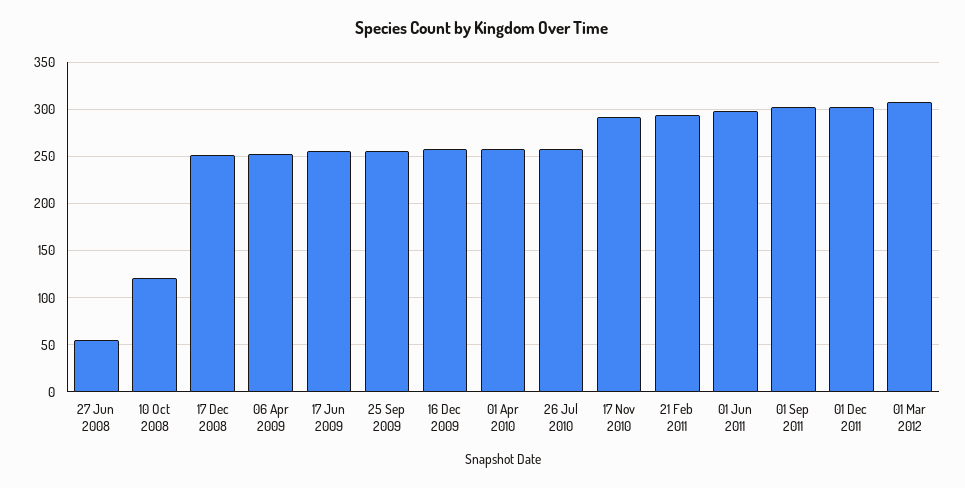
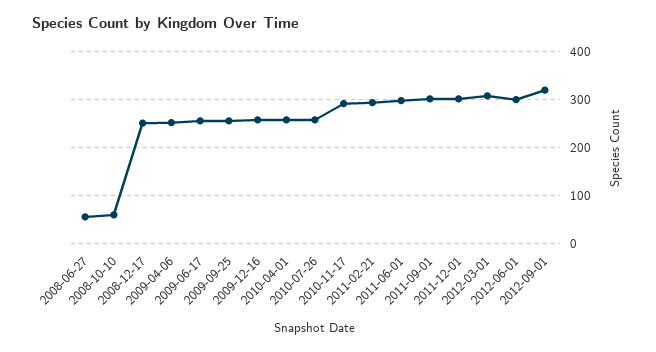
10 Oct 2008: 120 -> 60
2012-06-01: none -> 300
2012-09-01: none -> 320

